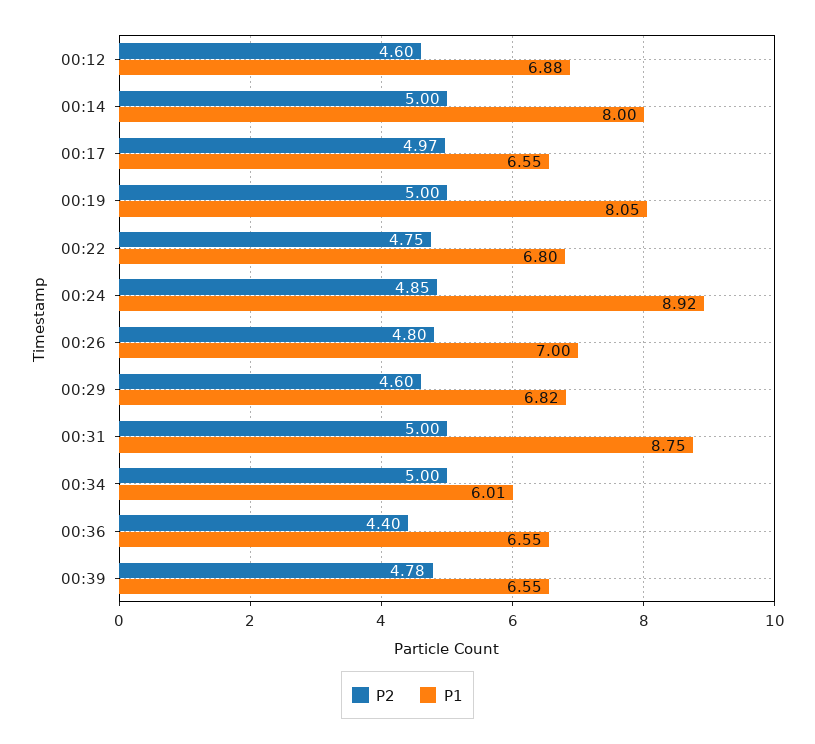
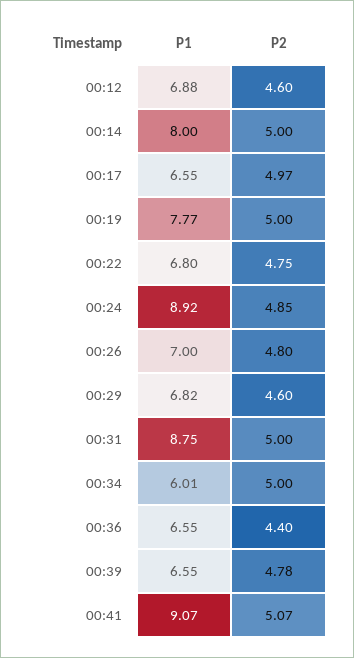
P1, 00:19: 8.05 -> 7.77
P1, 00:41: none -> 9.07
P2, 00:41: none -> 5.07

